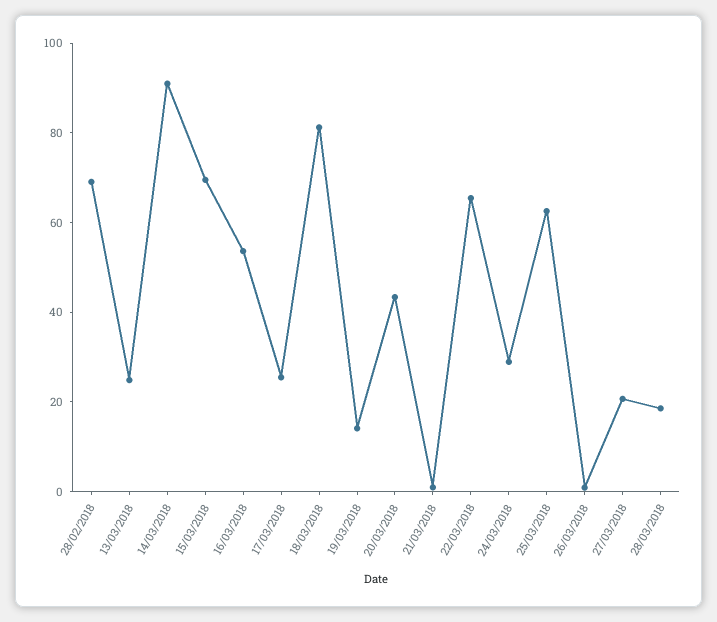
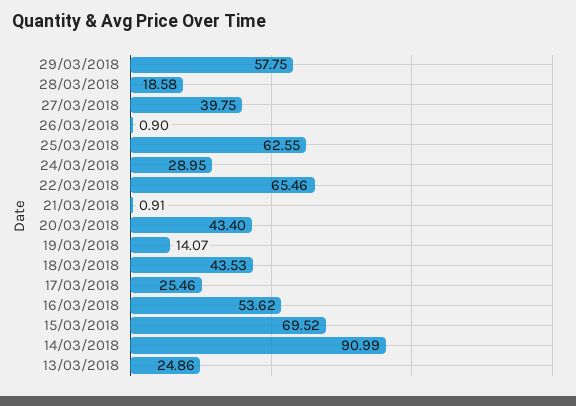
28/02/2018: 70 -> none
18/03/2018: 80 -> 43.53
27/03/2018: 20 -> 39.75
29/03/2018: none -> 57.75

